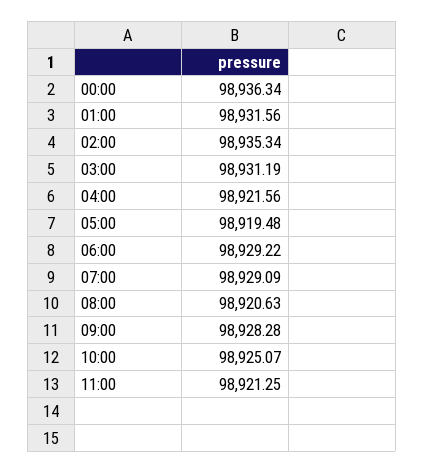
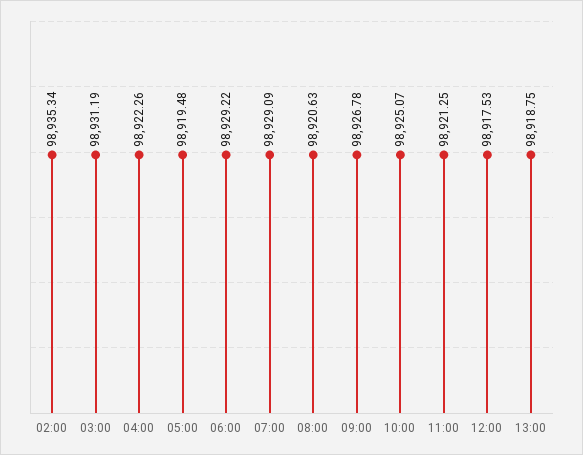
00:00: 98936.34 -> none
01:00: 98931.56 -> none
04:00: 98921.56 -> 98922.26
09:00: 98928.28 -> 98926.78
12:00: none -> 98917.53
13:00: none -> 98918.75

